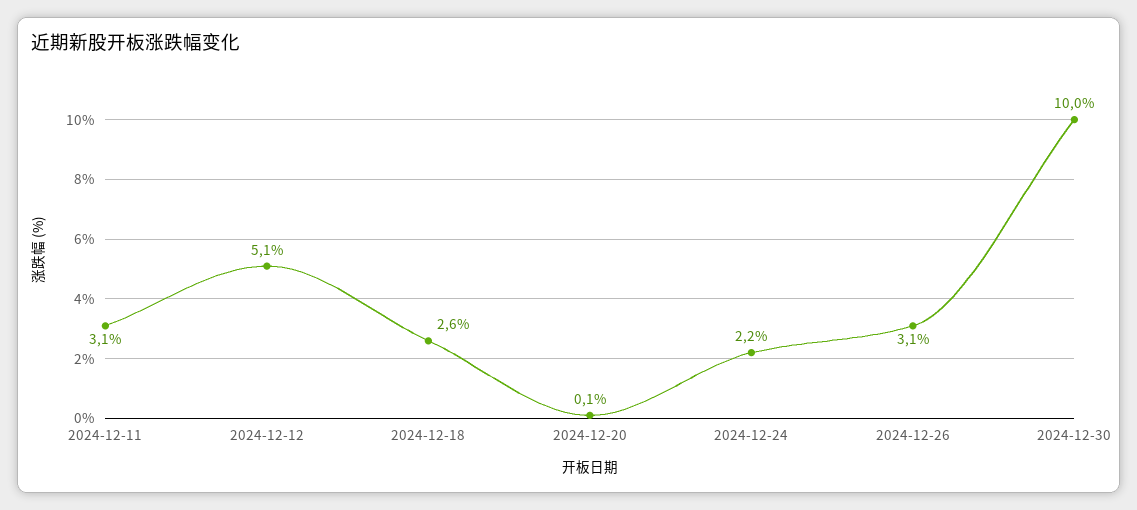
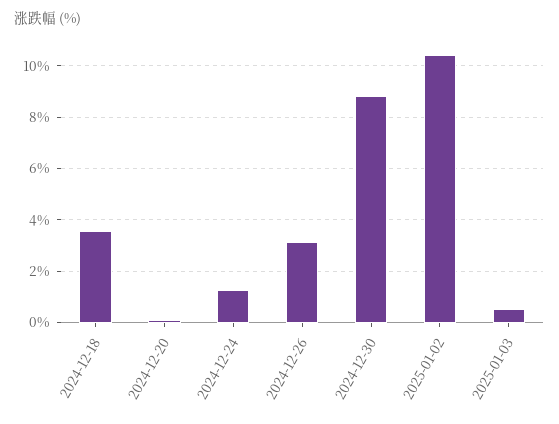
2024-12-11: 3.1 -> none
2024-12-12: 5.1 -> none
2024-12-18: 2.6 -> 3.5
2024-12-24: 2.2 -> 1.25
2024-12-30: 10 -> 8.75
2025-01-02: none -> 10.5
2025-01-03: none -> 0.5

